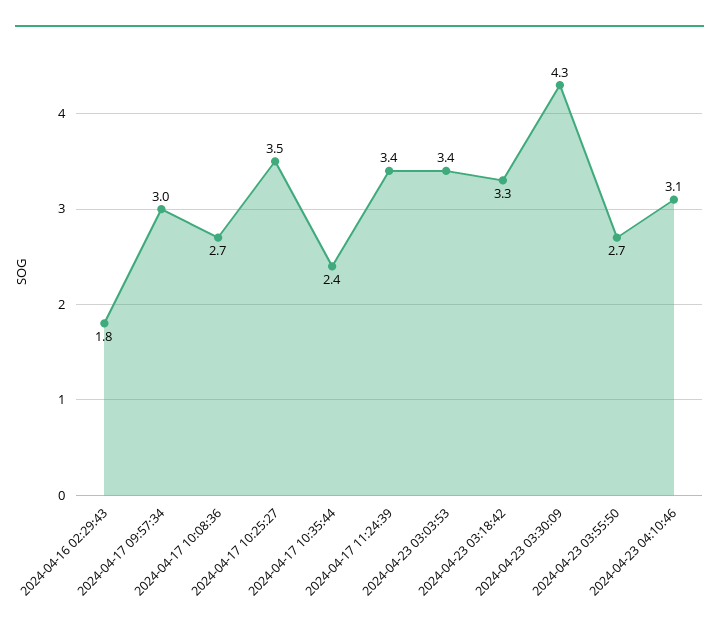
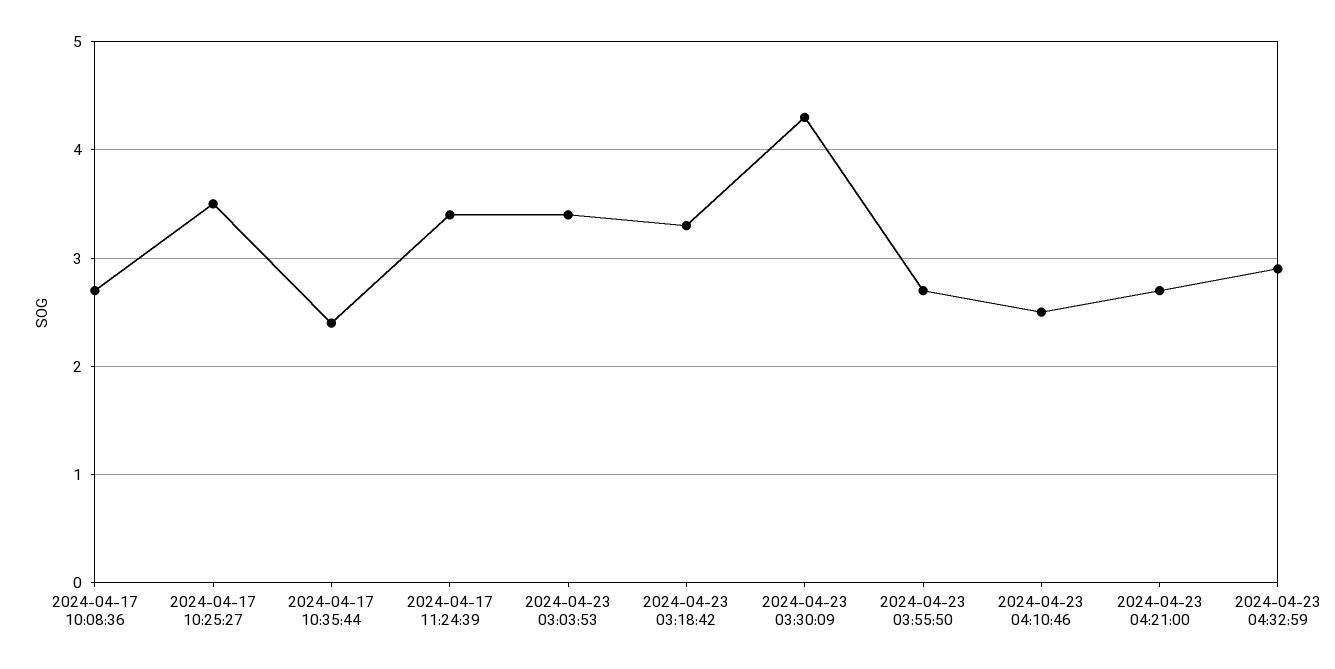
2024-04-16 02:29:43: 1.8 -> none
2024-04-17 09:57:34: 3 -> none
2024-04-23 04:10:46: 3.1 -> 2.5
2024-04-23 04:21:00: none -> 2.7
2024-04-23 04:32:59: none -> 2.9

